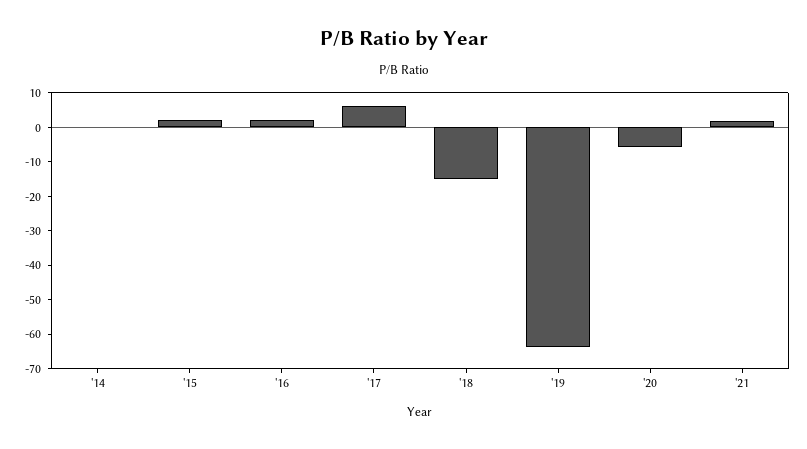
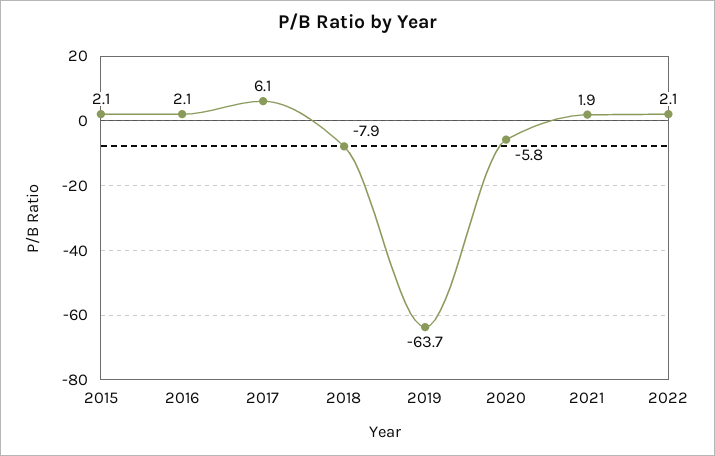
'14: 0 -> none
'18: -15 -> -7.9
2022: none -> 2.1

